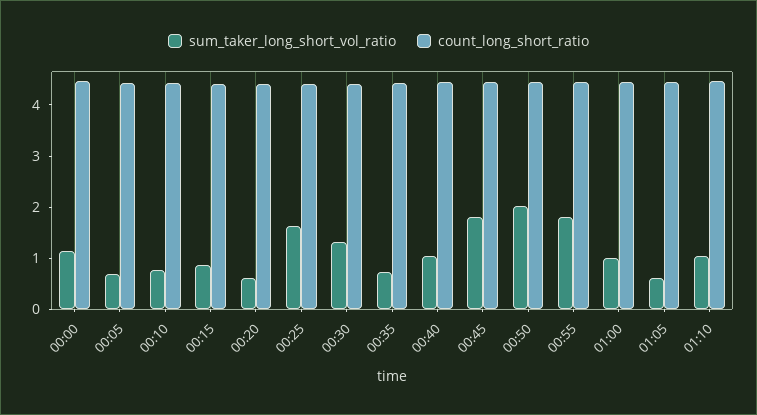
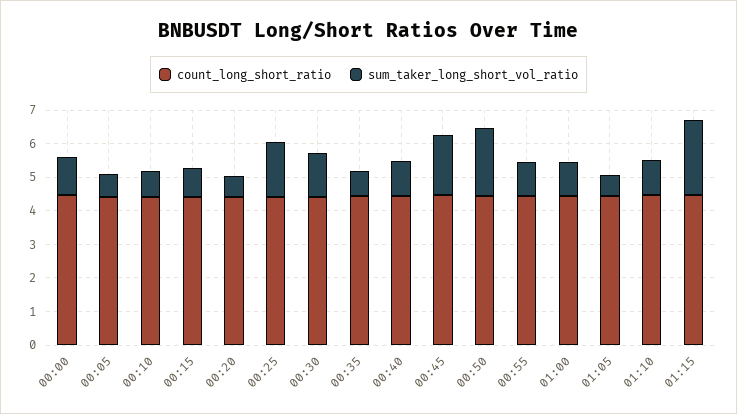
sum_taker_long_short_vol_ratio, 00:55: 1.8 -> 1
count_long_short_ratio, 01:15: none -> 4.5
sum_taker_long_short_vol_ratio, 01:15: none -> 2.25

